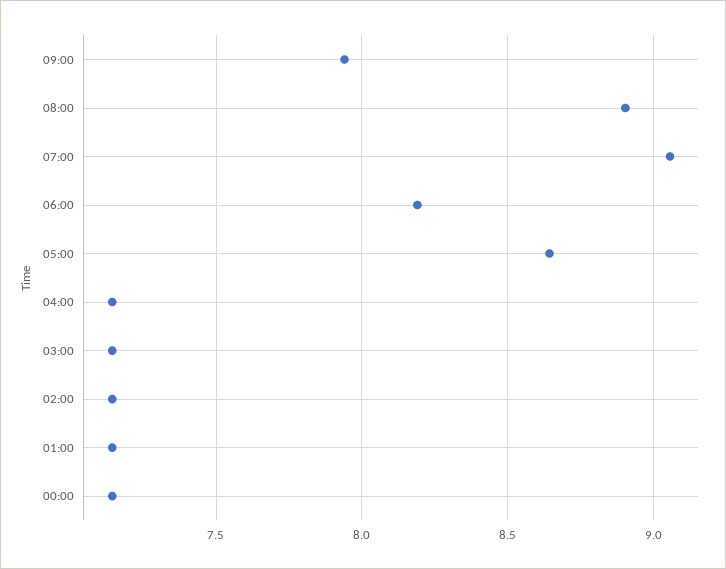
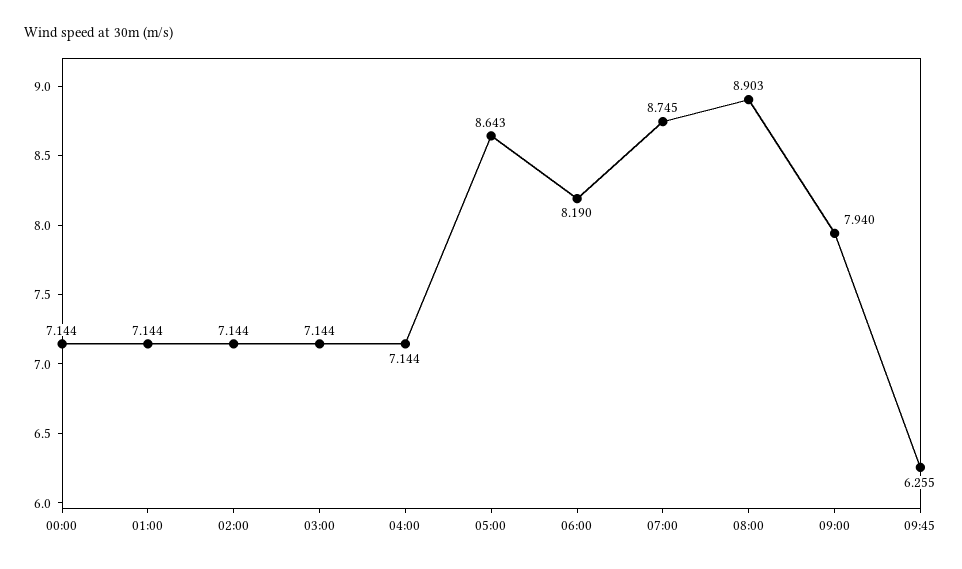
07:00: 9.05 -> 8.745
09:45: none -> 6.255

